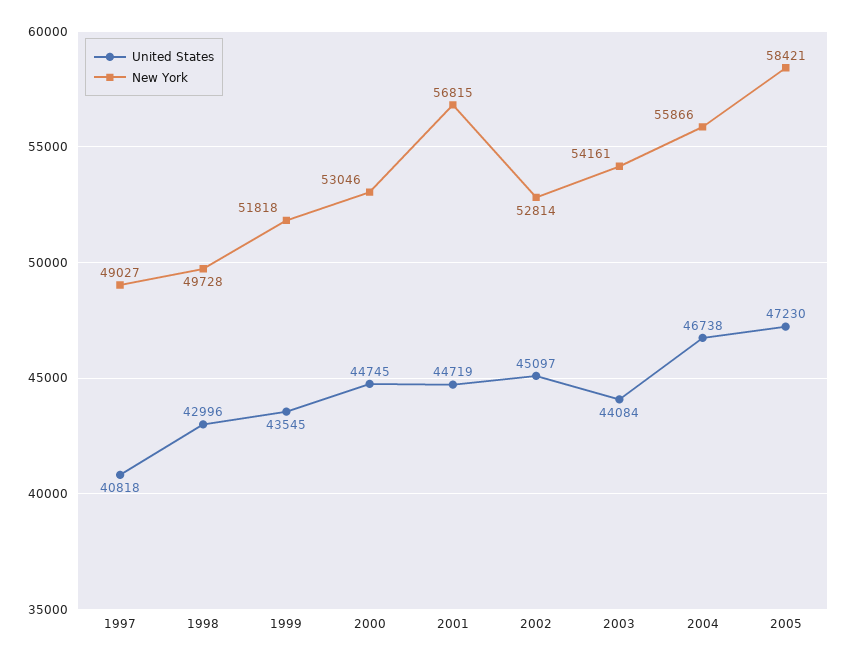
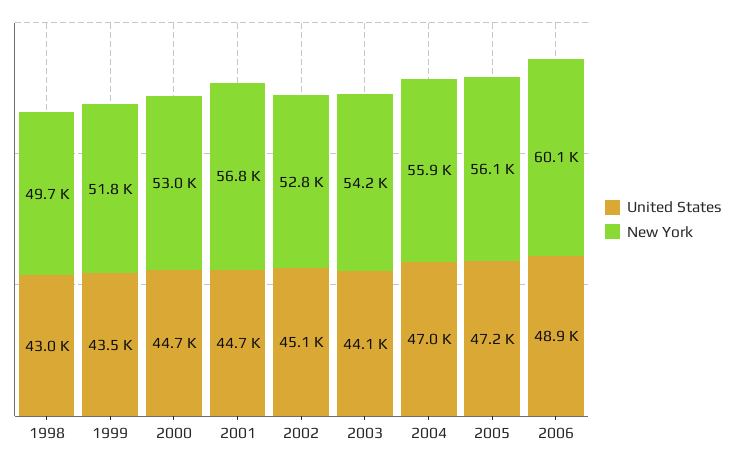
United States, 1997: 40818 -> none
New York, 1997: 49027 -> none
United States, 2004: 46738 -> 47000
New York, 2005: 58421 -> 56100
United States, 2006: none -> 48900
New York, 2006: none -> 60100

